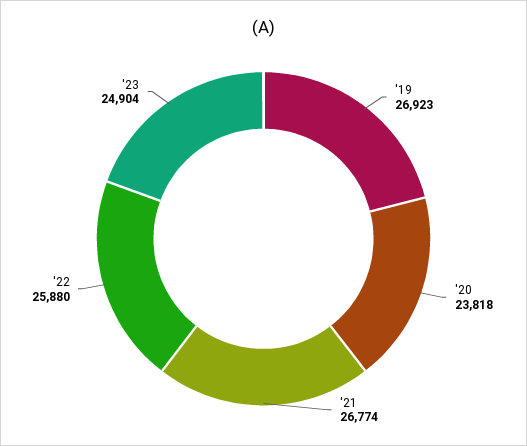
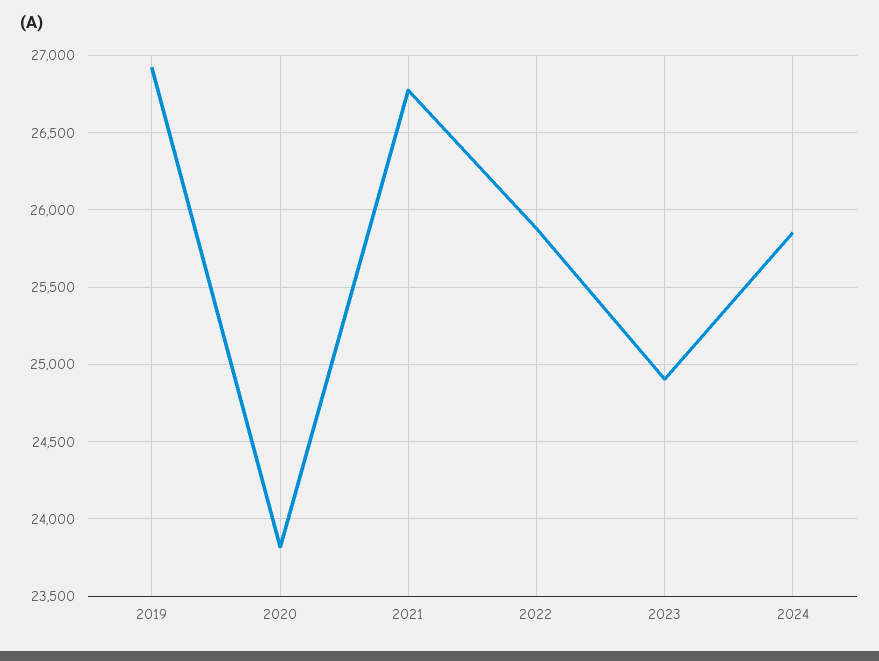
2024: none -> 25850

